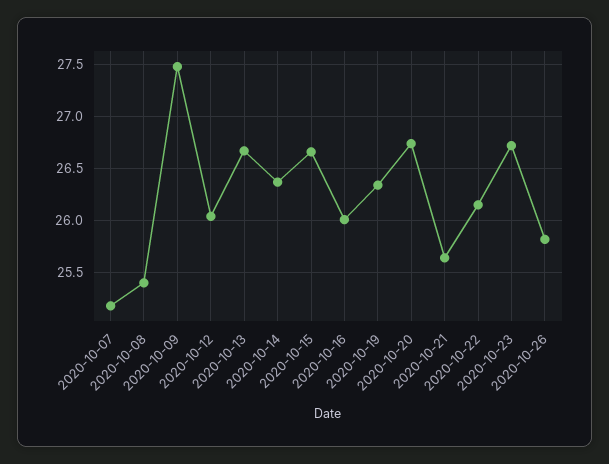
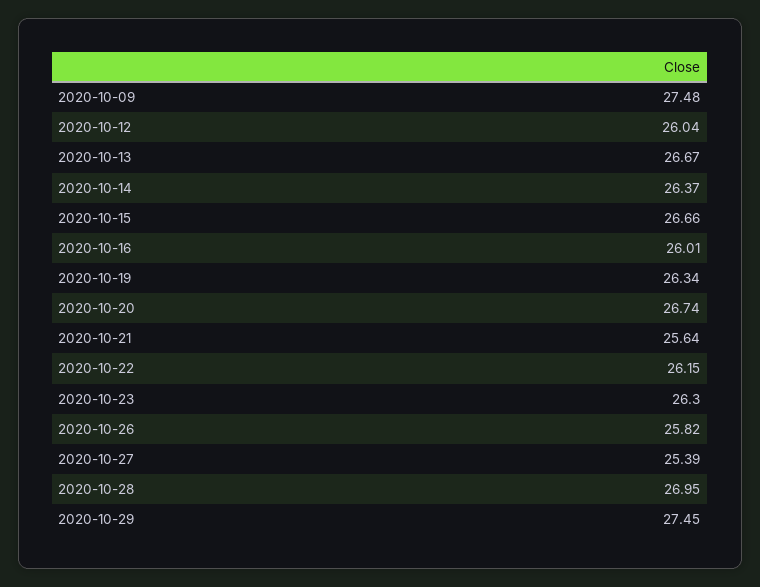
2020-10-07: 25.2 -> none
2020-10-08: 25.4 -> none
2020-10-23: 26.7 -> 26.3
2020-10-27: none -> 25.39
2020-10-28: none -> 26.95
2020-10-29: none -> 27.45

